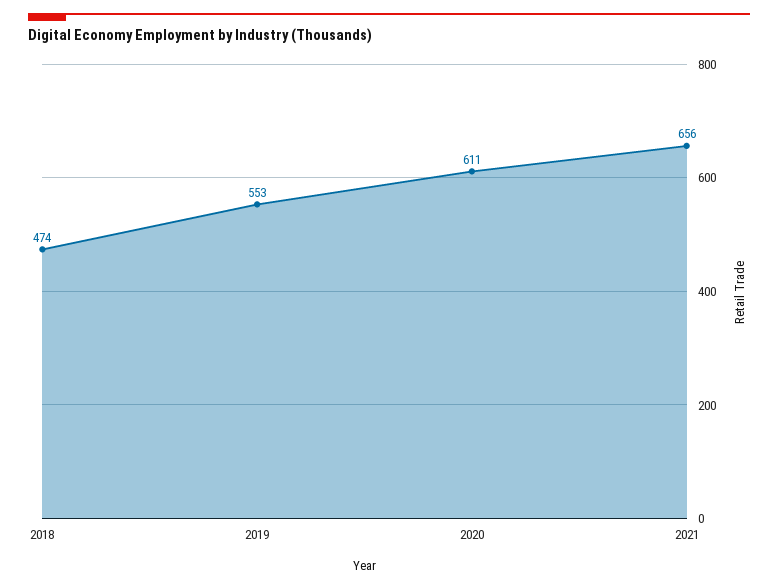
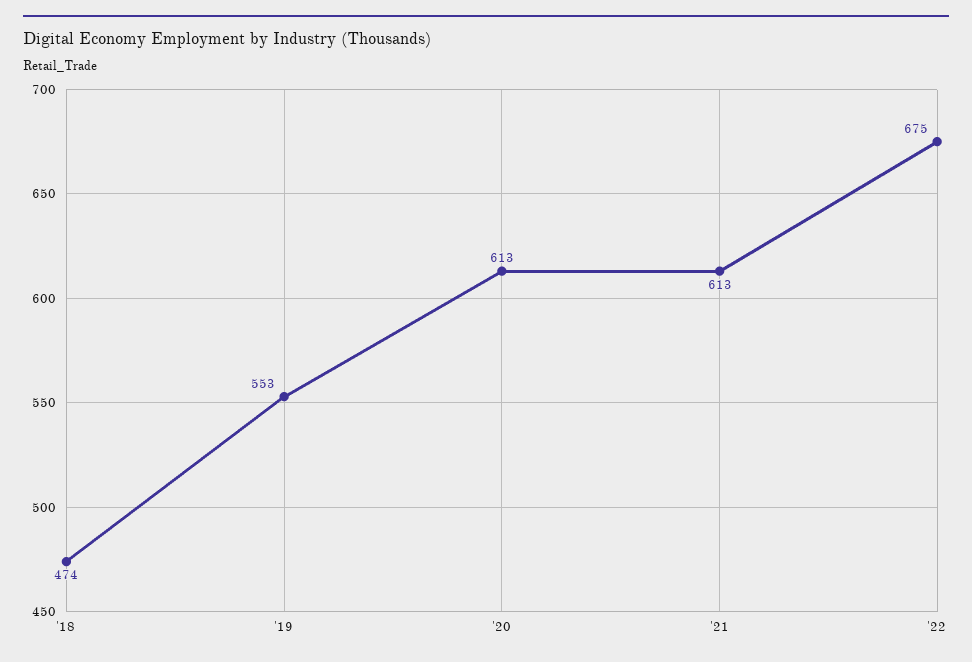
2020: 611 -> 613
2021: 656 -> 613
'22: none -> 675

